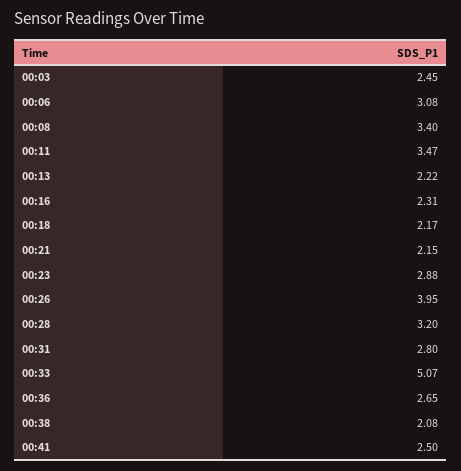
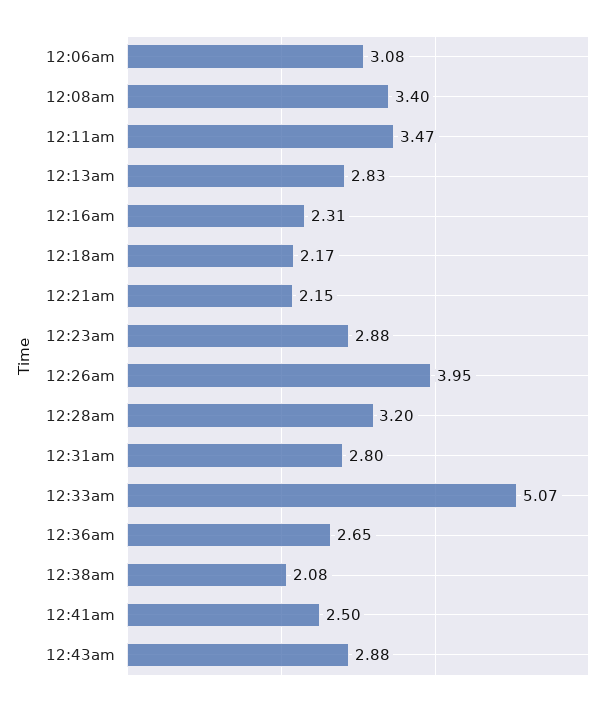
00:03: 2.45 -> none
00:13: 2.22 -> 2.83
12:43am: none -> 2.88

